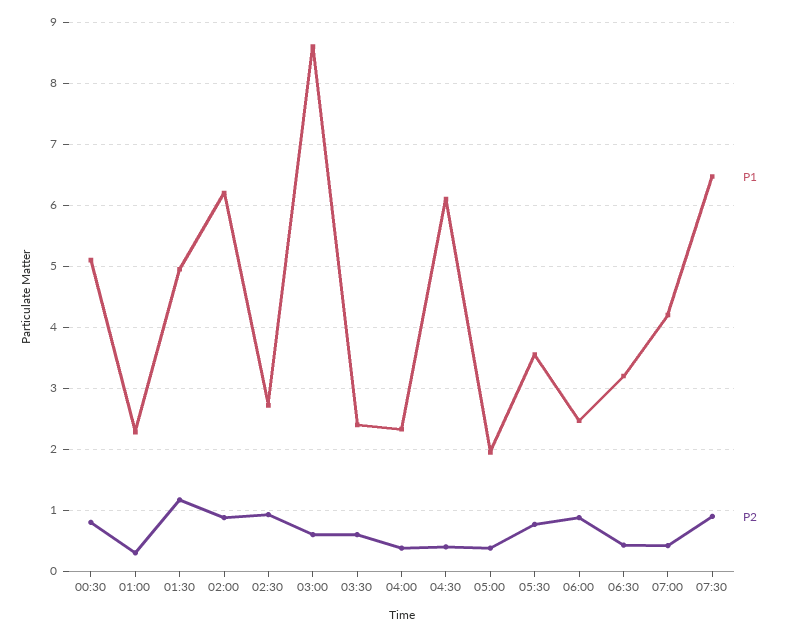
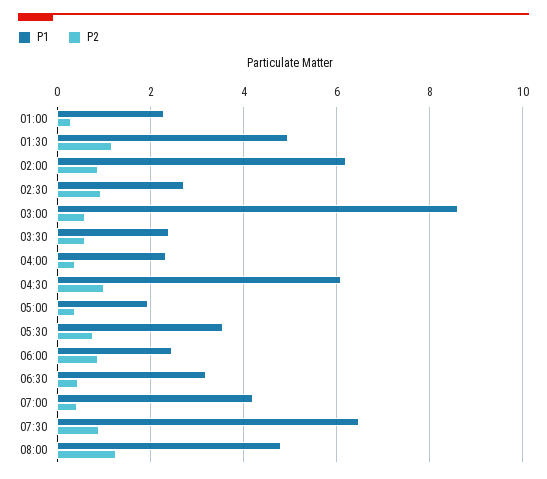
P1, 00:30: 5.1 -> none
P2, 00:30: 0.8 -> none
P2, 04:30: 0.4 -> 1
P1, 08:00: none -> 4.8
P2, 08:00: none -> 1.2

